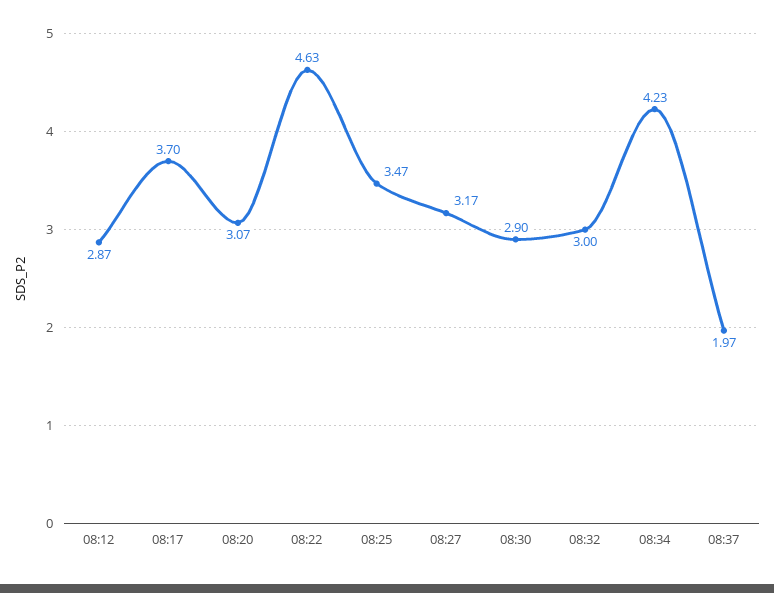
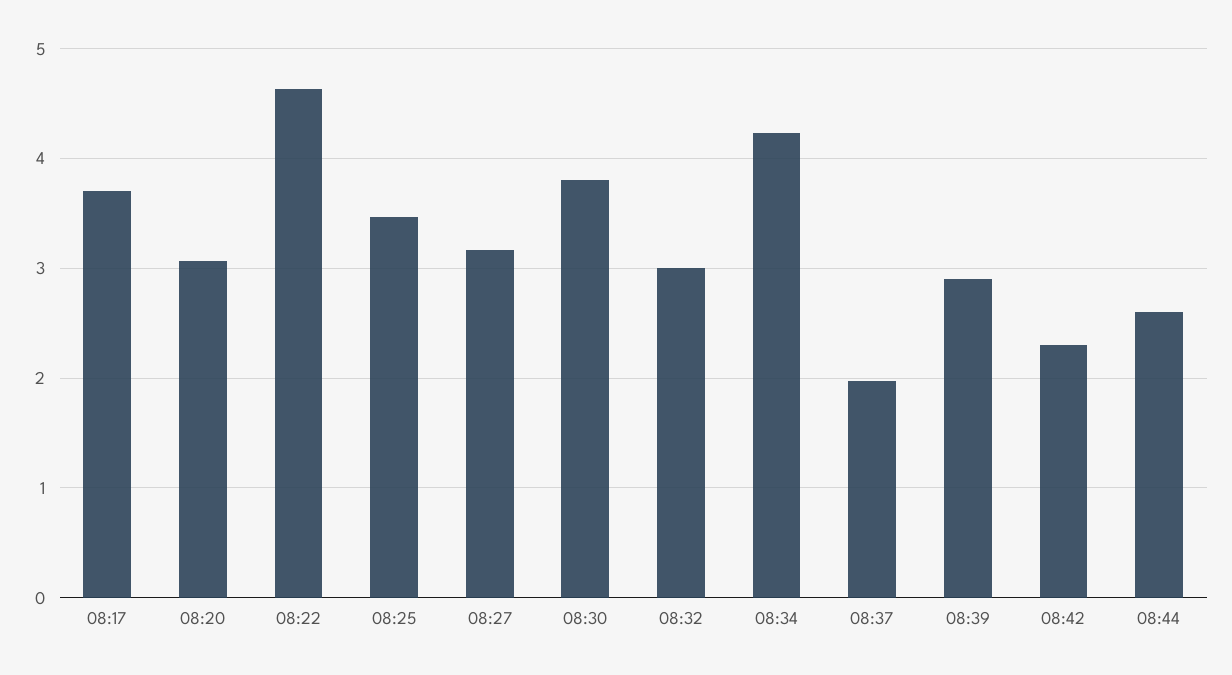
08:12: 2.87 -> none
08:30: 2.9 -> 3.8
08:39: none -> 2.9
08:42: none -> 2.3
08:44: none -> 2.6

